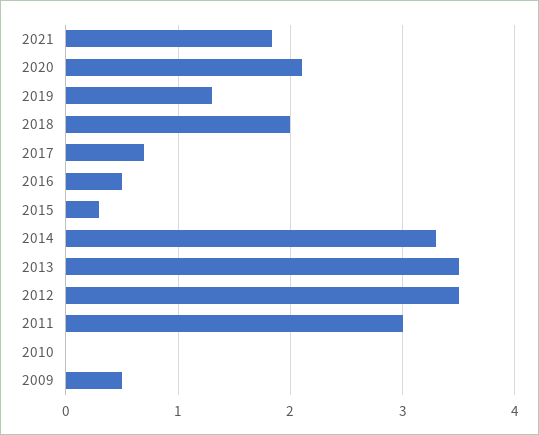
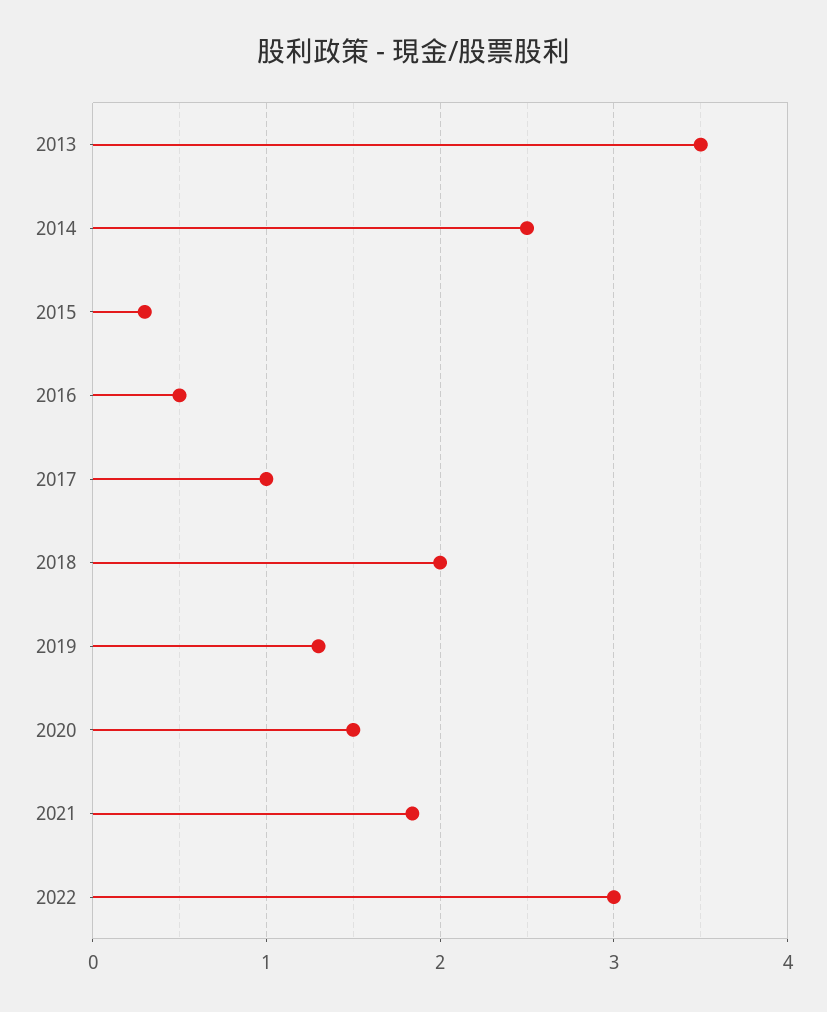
2020: 2.1 -> 1.5
2017: 0.7 -> 1
2014: 3.3 -> 2.5
2012: 3.5 -> none
2011: 3 -> none
2010: 0 -> none
2009: 0.5 -> none
2022: none -> 3

